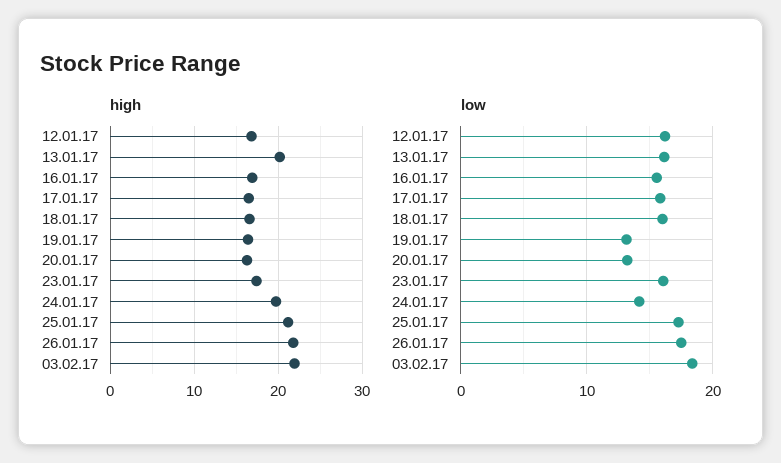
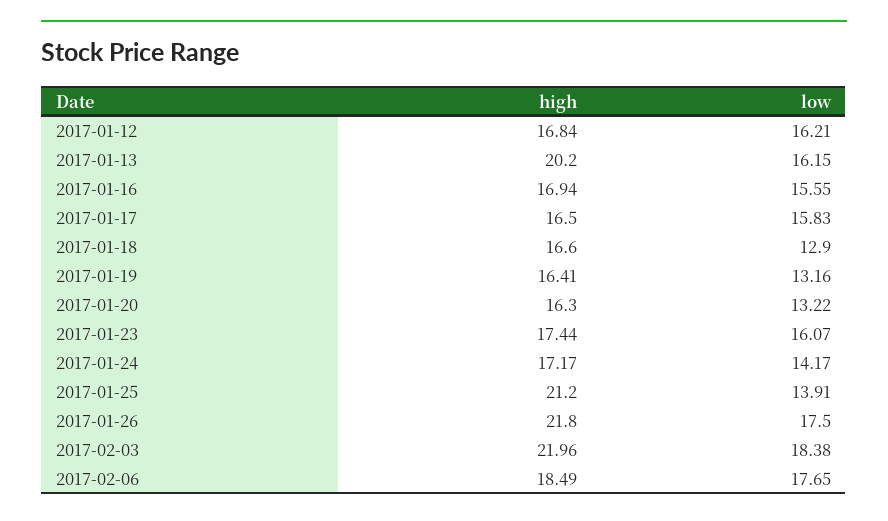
high, 24.01.17: 20 -> 17.17
low, 18.01.17: 16 -> 12.9
low, 25.01.17: 17 -> 13.91
high, 2017-02-06: none -> 18.49
low, 2017-02-06: none -> 17.65

